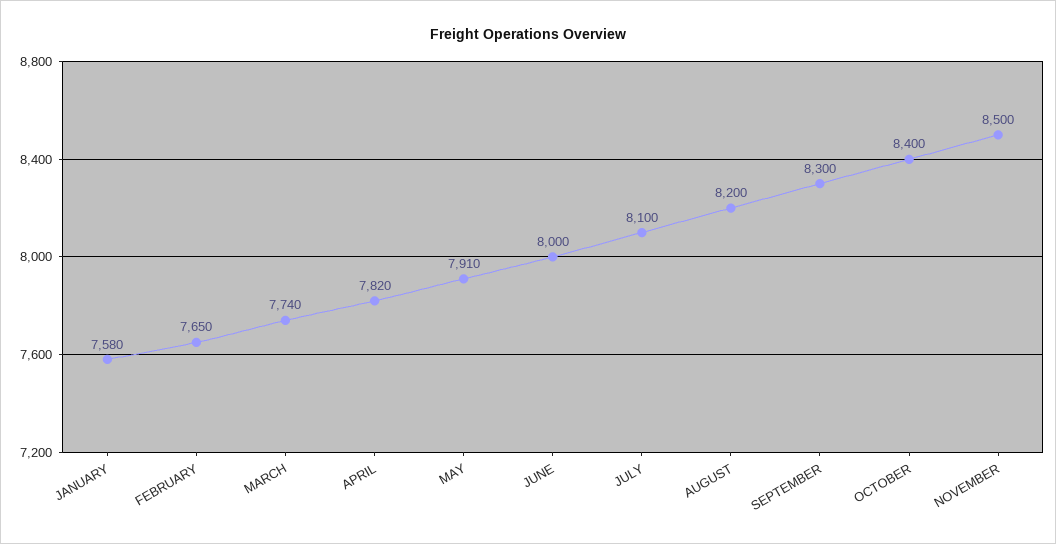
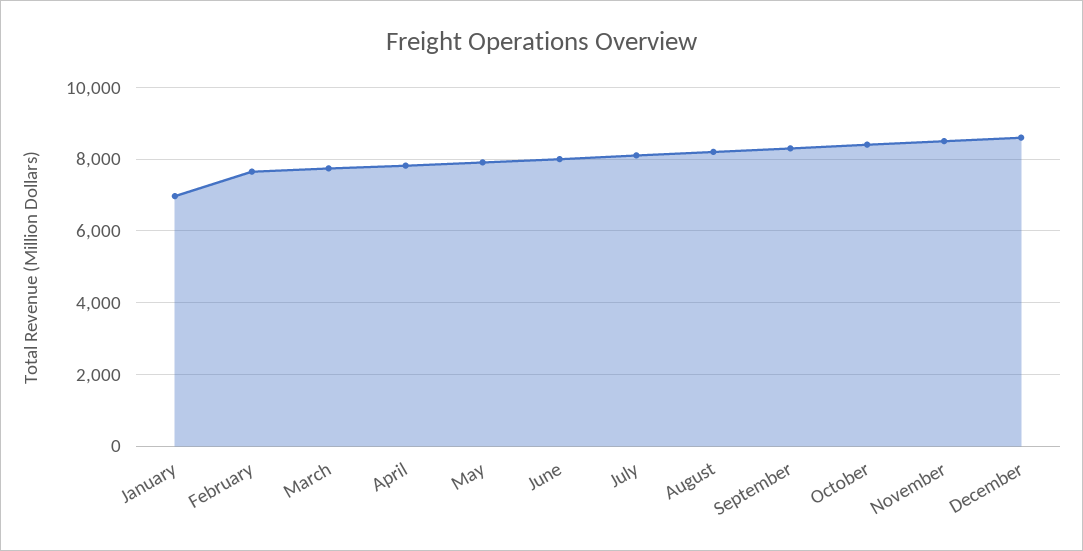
JANUARY: 7580 -> 7000
December: none -> 8600

